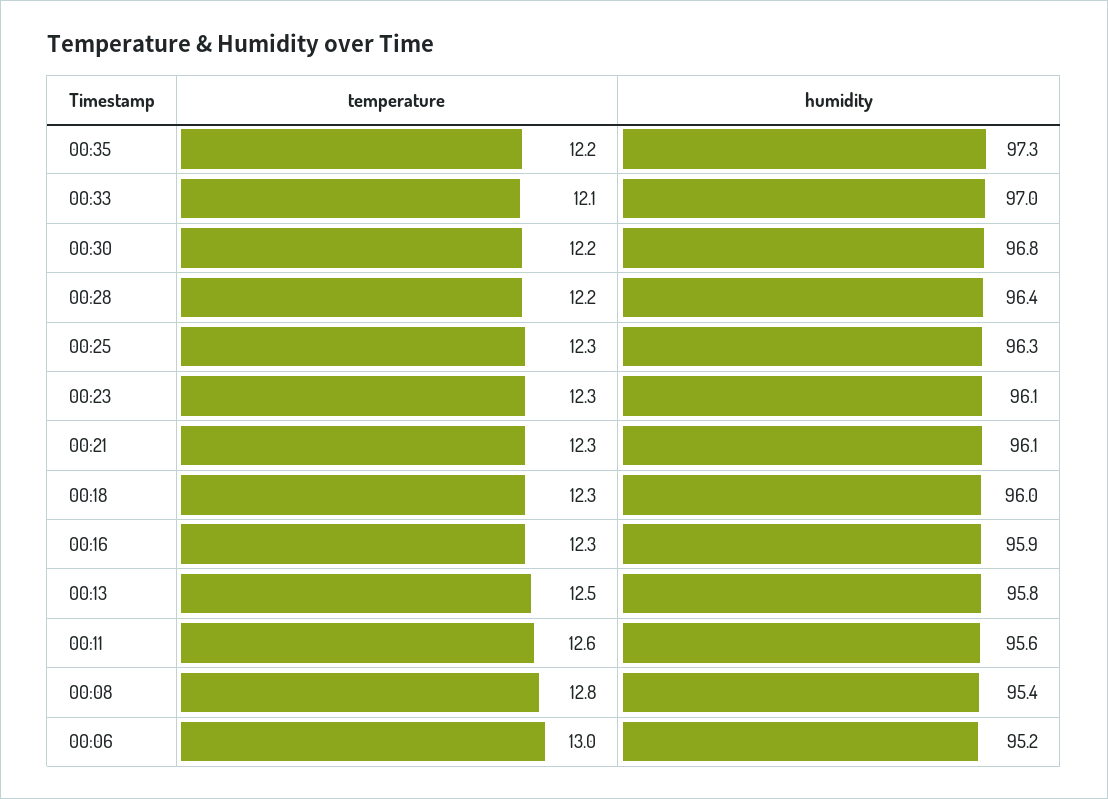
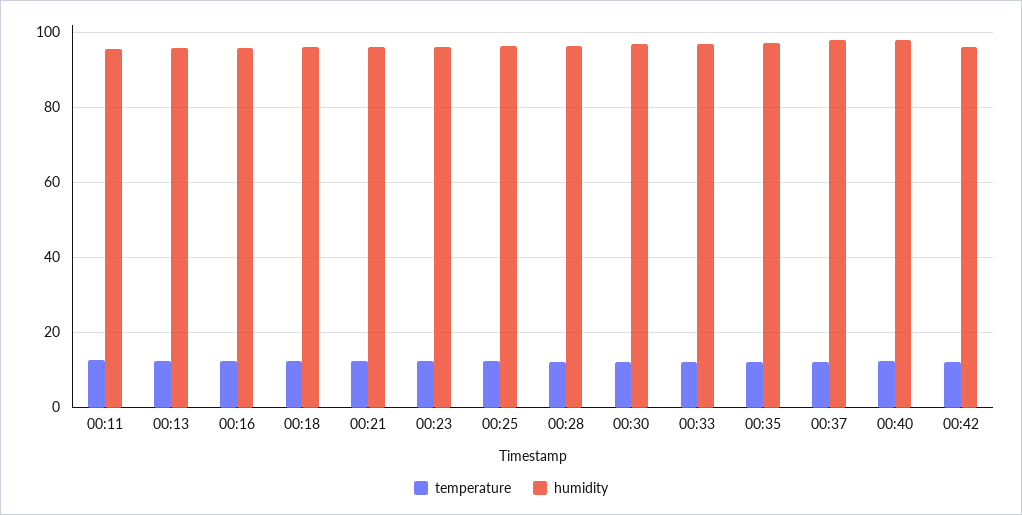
temperature, 00:08: 12.8 -> none
humidity, 00:08: 95.4 -> none
temperature, 00:06: 13 -> none
humidity, 00:06: 95.2 -> none
temperature, 00:37: none -> 12
humidity, 00:37: none -> 98
temperature, 00:40: none -> 12
humidity, 00:40: none -> 98
temperature, 00:42: none -> 12
humidity, 00:42: none -> 96

